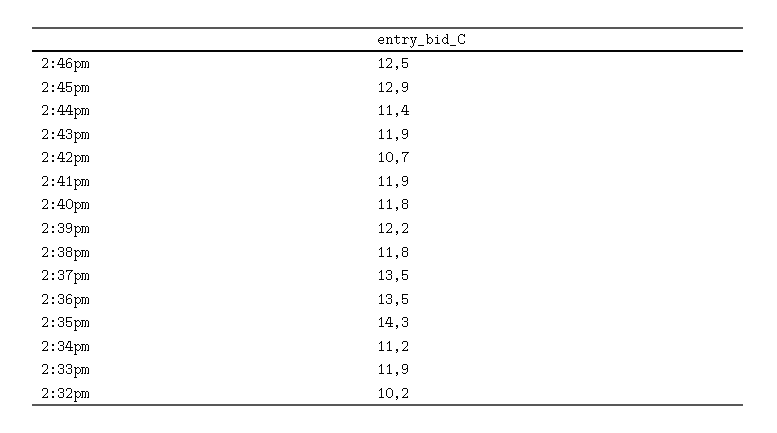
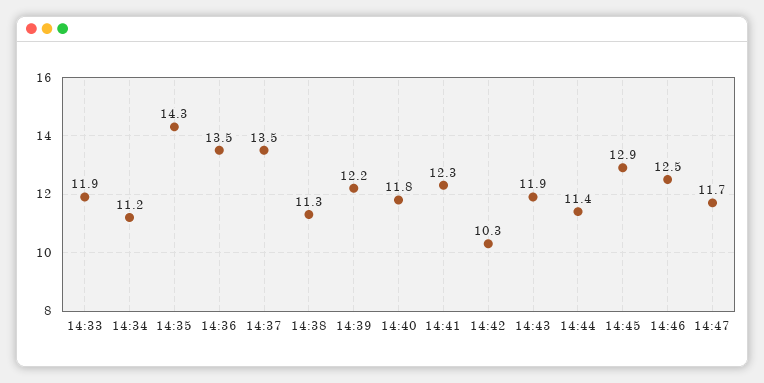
2:42pm: 10.7 -> 10.3
2:41pm: 11.9 -> 12.3
2:38pm: 11.8 -> 11.3
2:32pm: 10.2 -> none
14:47: none -> 11.7

